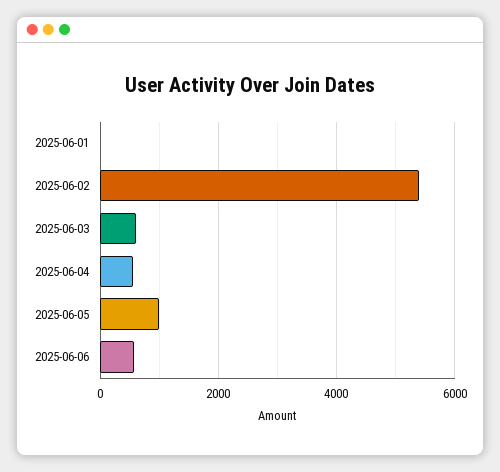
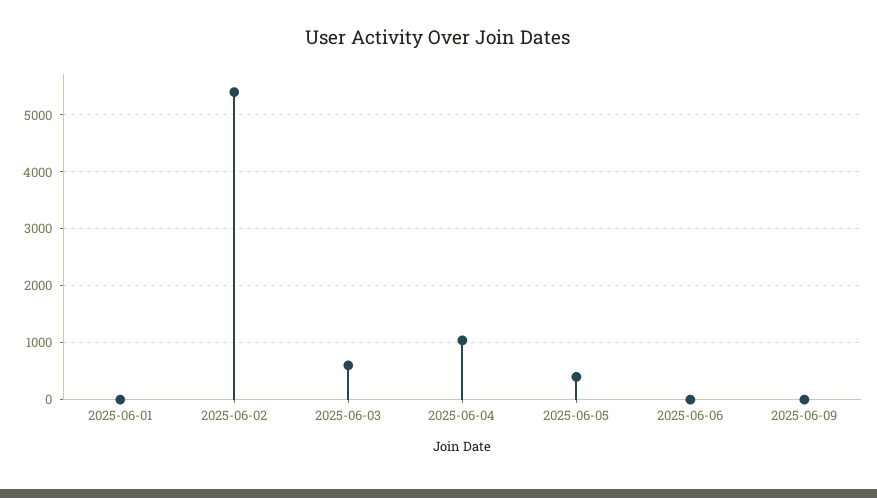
2025-06-04: 600 -> 1000
2025-06-05: 1000 -> 400
2025-06-06: 600 -> 0
2025-06-09: none -> 0

